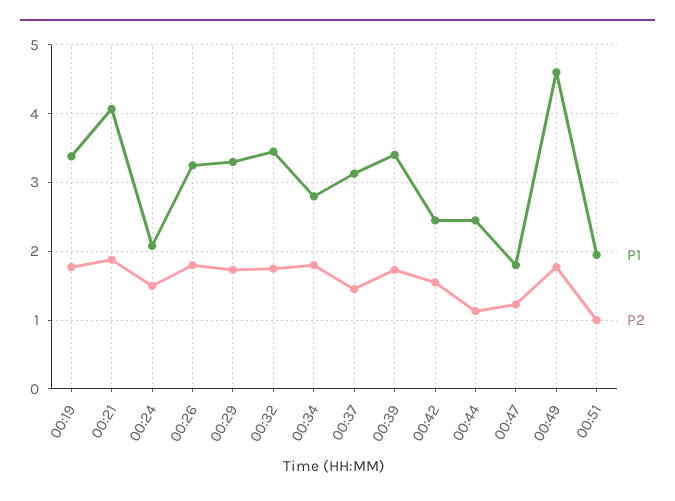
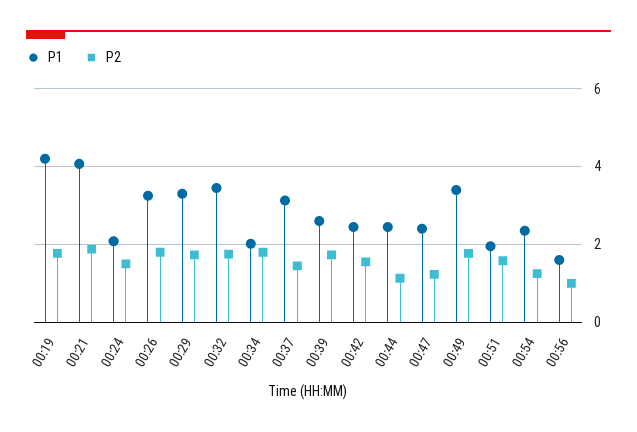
P1, 00:19: 3.4 -> 4.2
P1, 00:34: 2.8 -> 2
P1, 00:39: 3.4 -> 2.6
P1, 00:47: 1.8 -> 2.4
P1, 00:49: 4.6 -> 3.4
P2, 00:51: 1 -> 1.6
P1, 00:54: none -> 2.4
P2, 00:54: none -> 1.2
P1, 00:56: none -> 1.6
P2, 00:56: none -> 1

